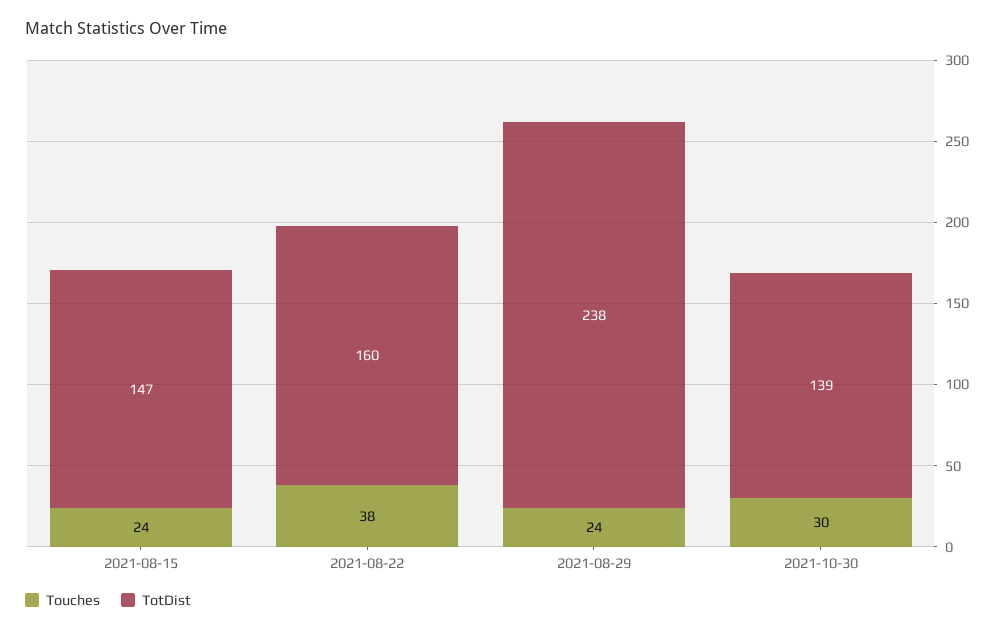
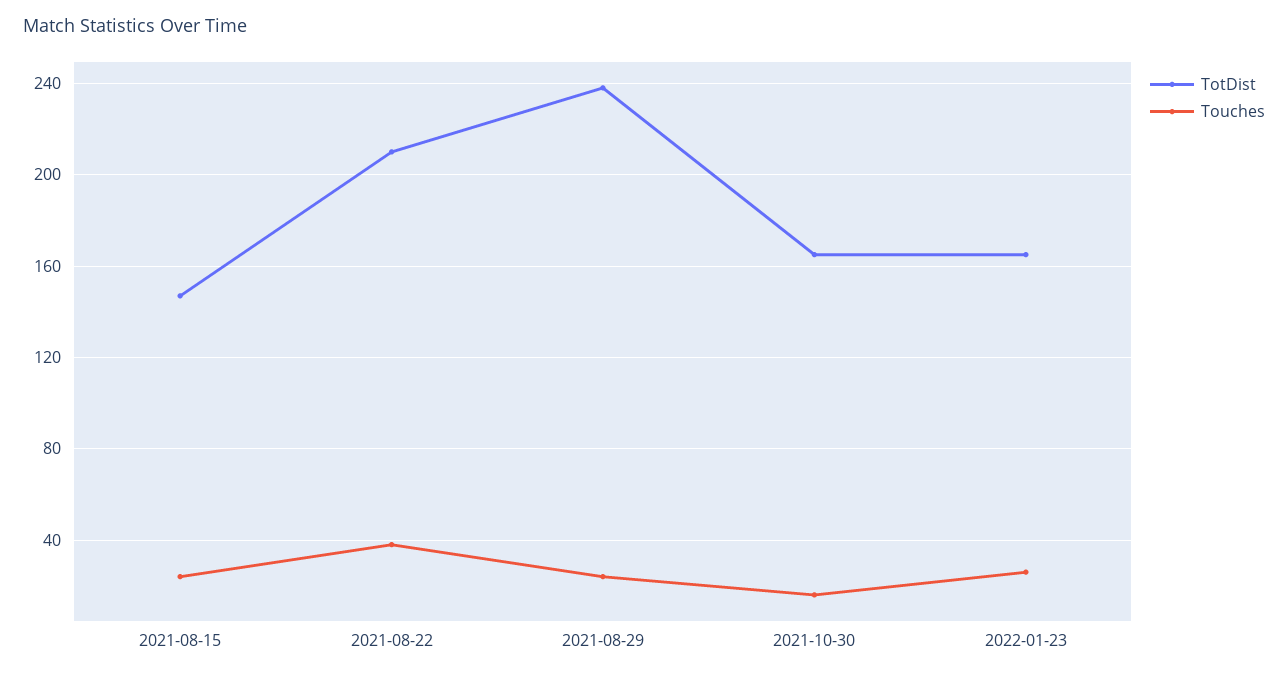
TotDist, 2021-08-22: 160 -> 210
Touches, 2021-10-30: 30 -> 15
TotDist, 2021-10-30: 139 -> 165
TotDist, 2022-01-23: none -> 165
Touches, 2022-01-23: none -> 25

